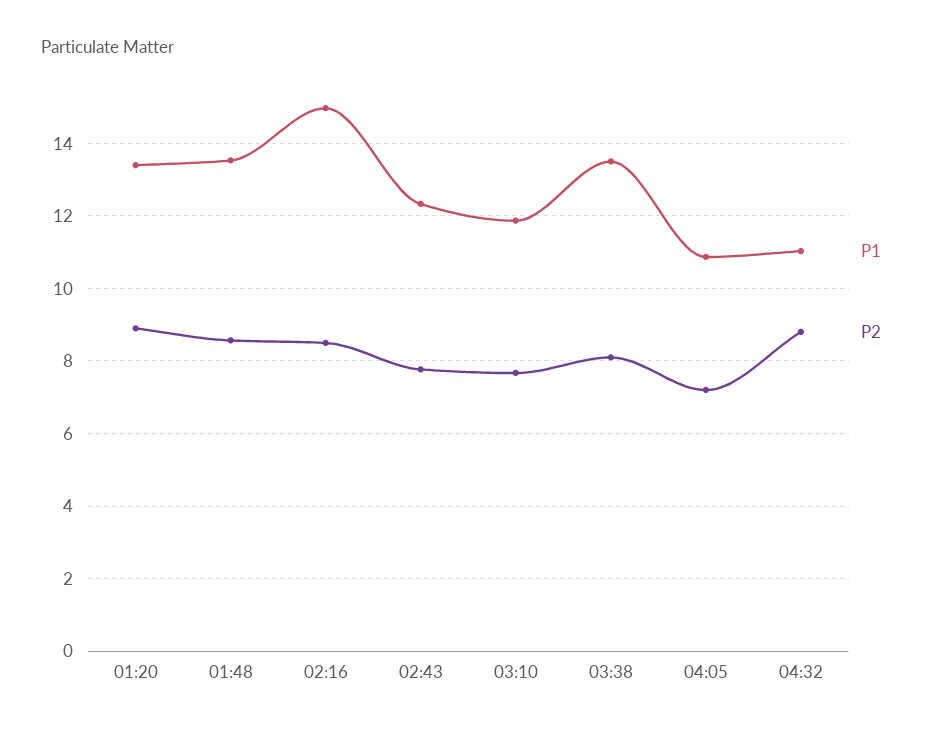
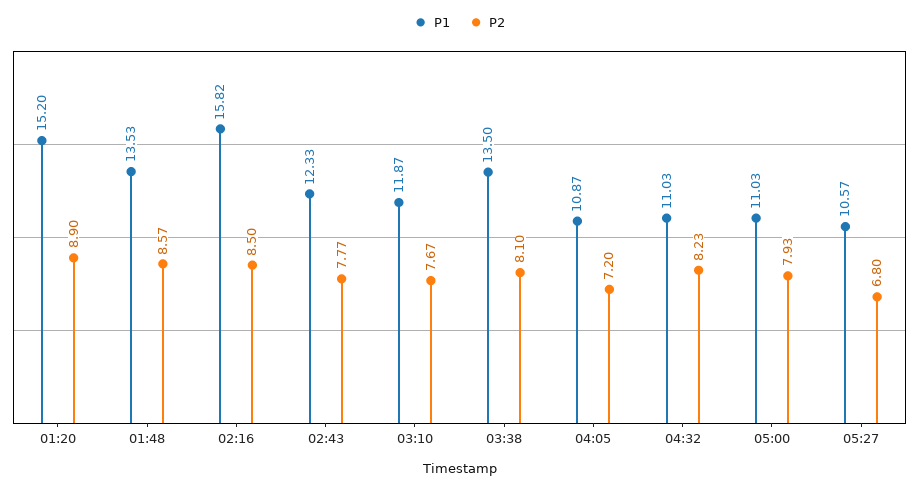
P1, 01:20: 13.4 -> 15.2
P1, 02:16: 15 -> 15.82
P2, 04:32: 8.8 -> 8.23
P1, 05:00: none -> 11.03
P2, 05:00: none -> 7.93
P1, 05:27: none -> 10.57
P2, 05:27: none -> 6.8

